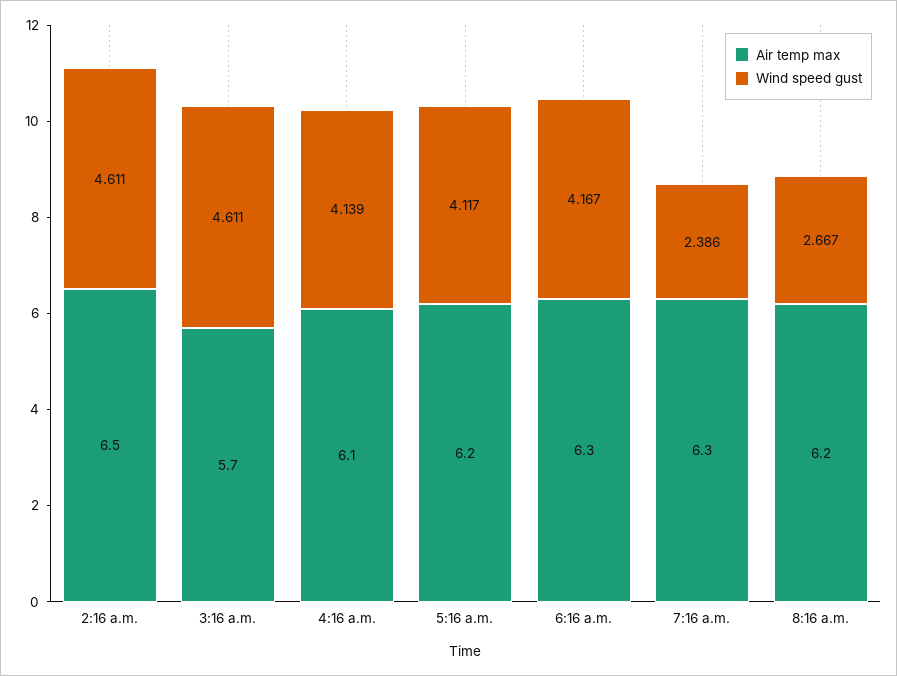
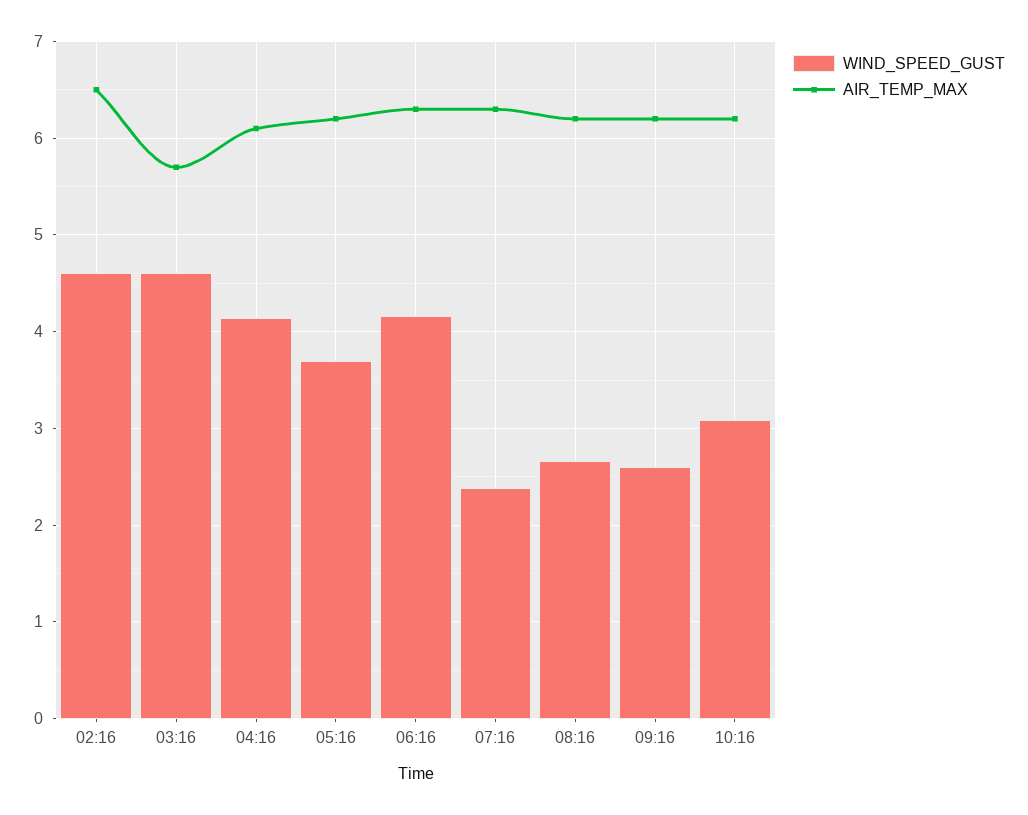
Wind speed gust, 5:16 a.m.: 4.117 -> 3.7
Wind speed gust, 09:16: none -> 2.6
Air temp max, 09:16: none -> 6.2
Wind speed gust, 10:16: none -> 3.1
Air temp max, 10:16: none -> 6.2

